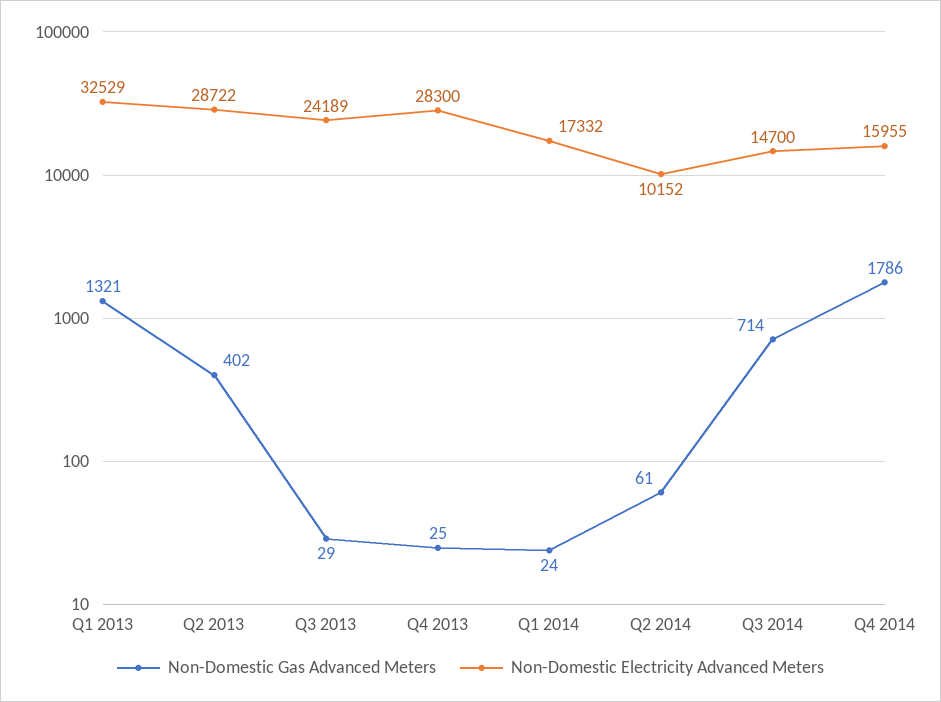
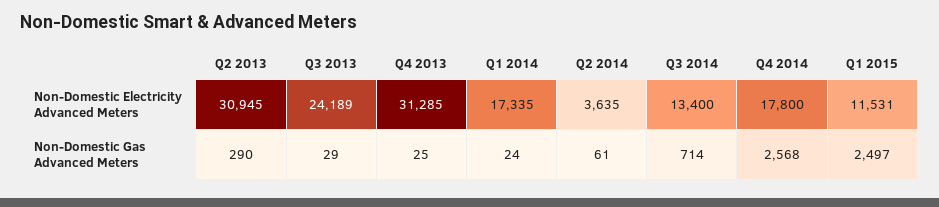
Non-Domestic Gas Advanced Meters, Q1 2013: 1321 -> none
Non-Domestic Electricity Advanced Meters, Q1 2013: 32529 -> none
Non-Domestic Gas Advanced Meters, Q2 2013: 402 -> 290
Non-Domestic Electricity Advanced Meters, Q2 2013: 28722 -> 30945
Non-Domestic Electricity Advanced Meters, Q4 2013: 28300 -> 31285
Non-Domestic Electricity Advanced Meters, Q1 2014: 17332 -> 17335
Non-Domestic Electricity Advanced Meters, Q2 2014: 10152 -> 3635
Non-Domestic Electricity Advanced Meters, Q3 2014: 14700 -> 13400
Non-Domestic Gas Advanced Meters, Q4 2014: 1786 -> 2568
Non-Domestic Electricity Advanced Meters, Q4 2014: 15955 -> 17800
Non-Domestic Electricity Advanced Meters, Q1 2015: none -> 11531
Non-Domestic Gas Advanced Meters, Q1 2015: none -> 2497

